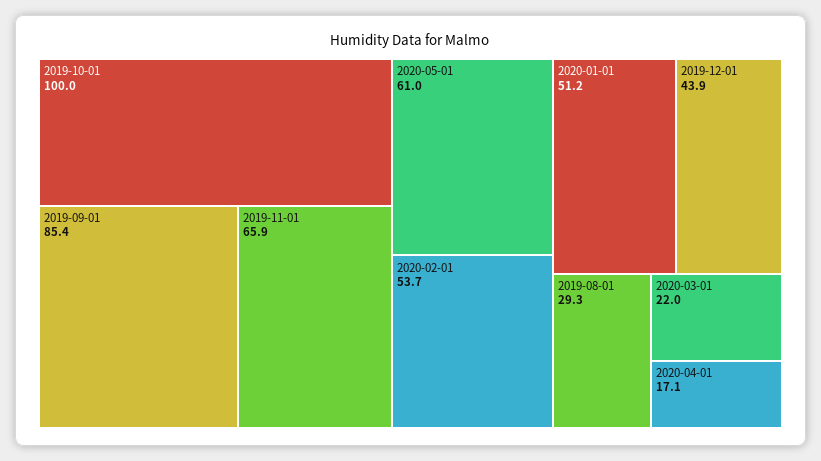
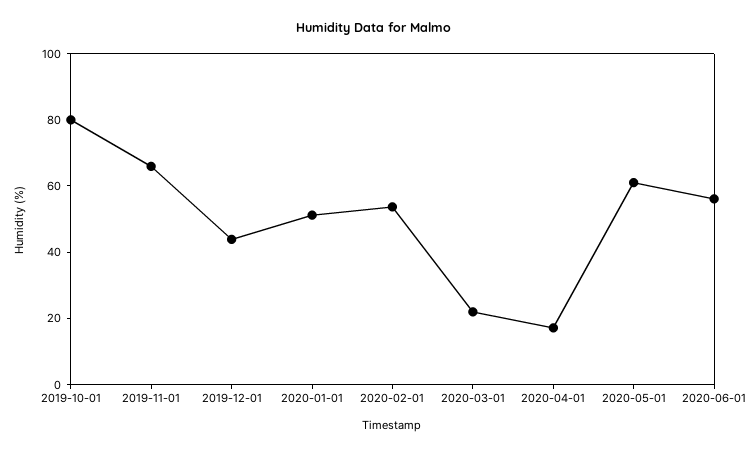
2019-10-01: 100 -> 80
2019-09-01: 85.4 -> none
2019-08-01: 29.3 -> none
2020-06-01: none -> 55

